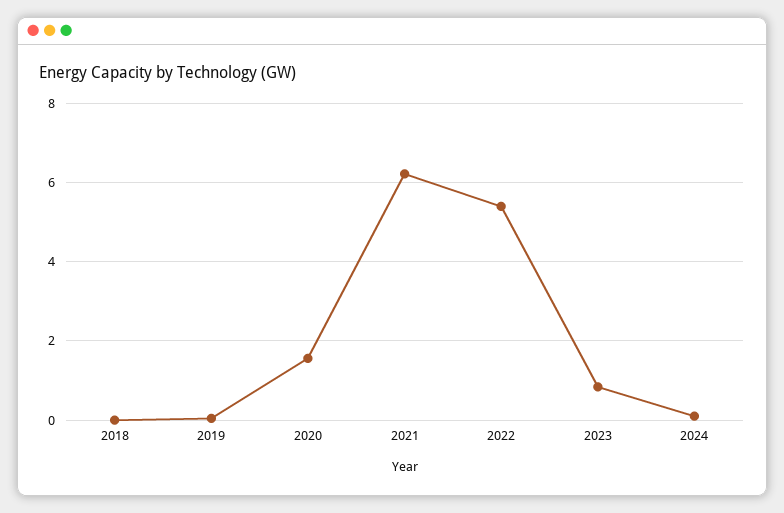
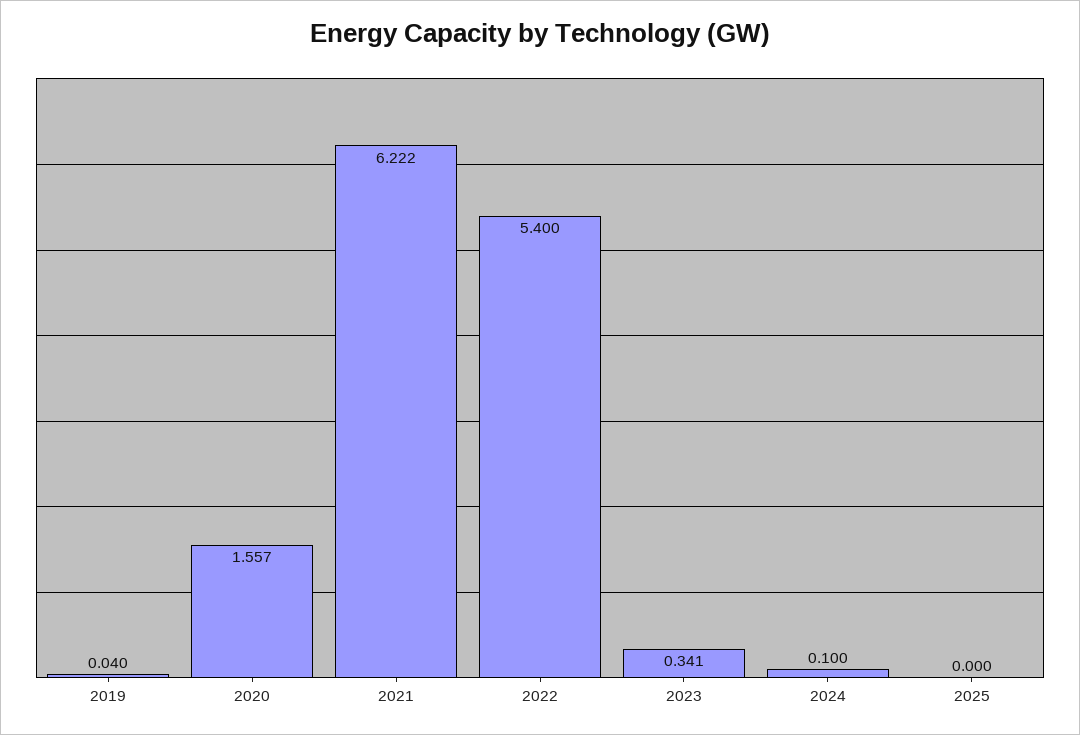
2018: 0 -> none
2023: 0.8 -> 0.341
2025: none -> 0

